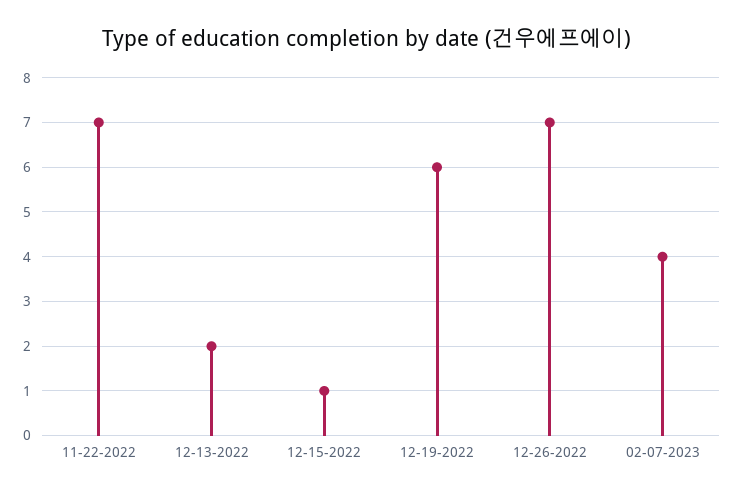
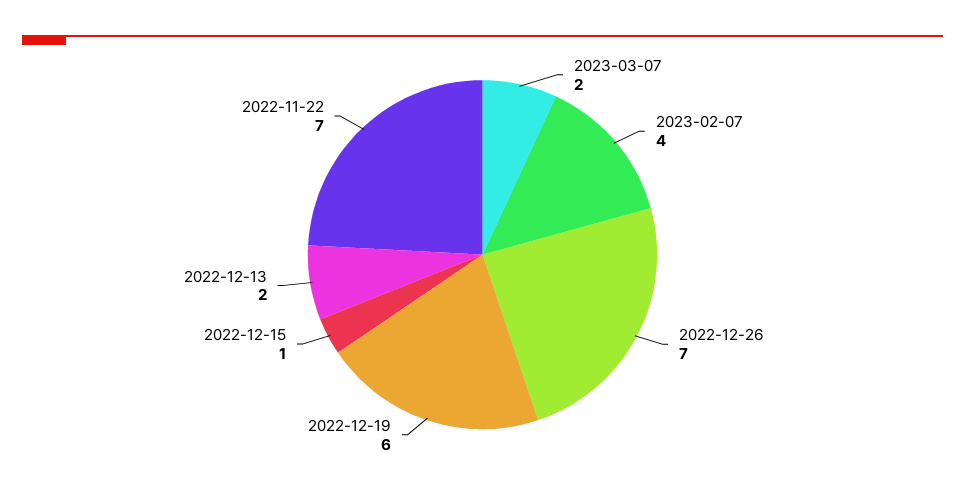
2023-03-07: none -> 2

